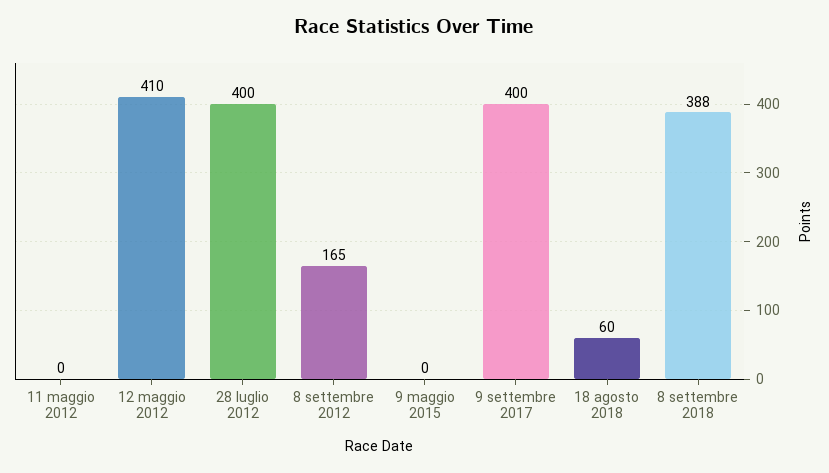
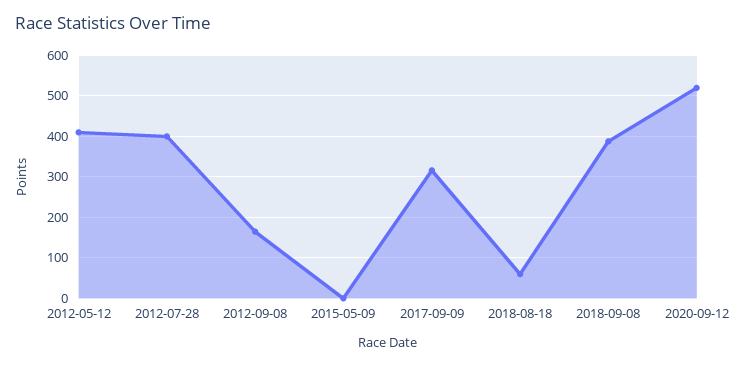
11 maggio 2012: 0 -> none
9 settembre 2017: 400 -> 320
2020-09-12: none -> 520

